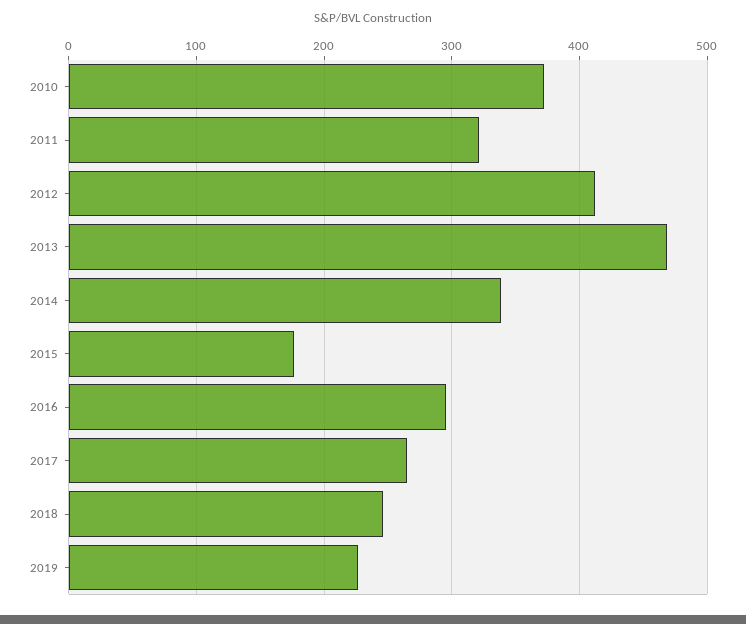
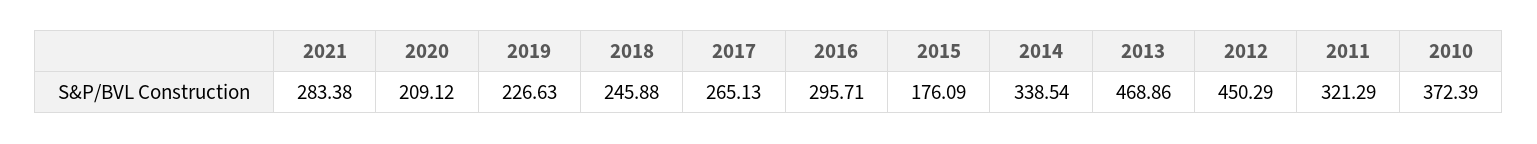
2012: 410 -> 450.29
2021: none -> 283.38
2020: none -> 209.12

